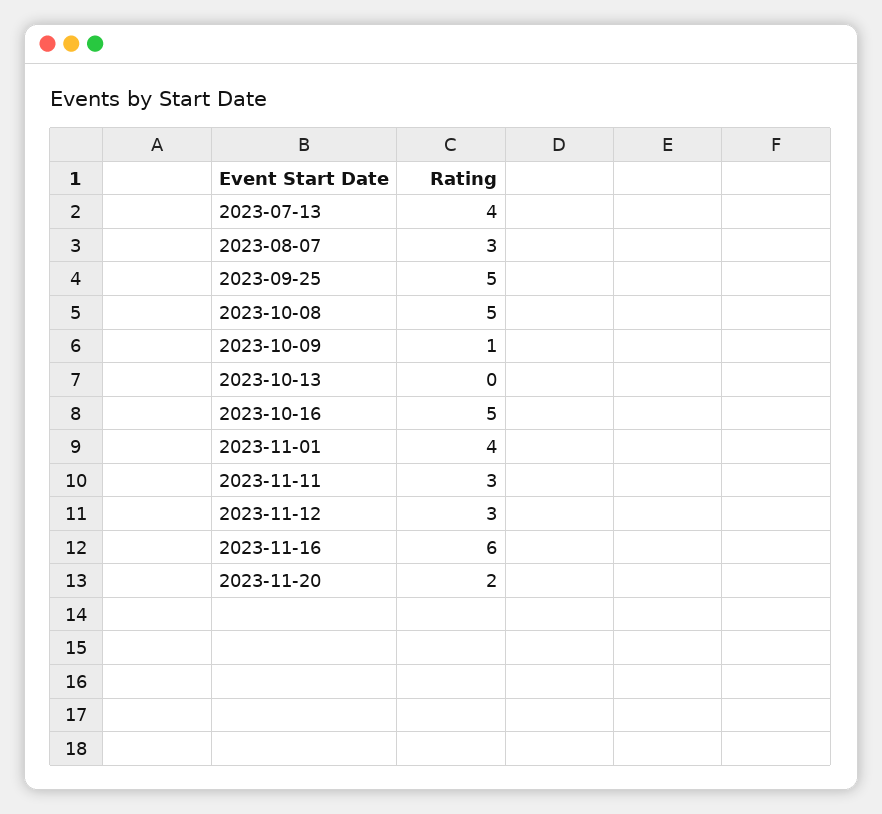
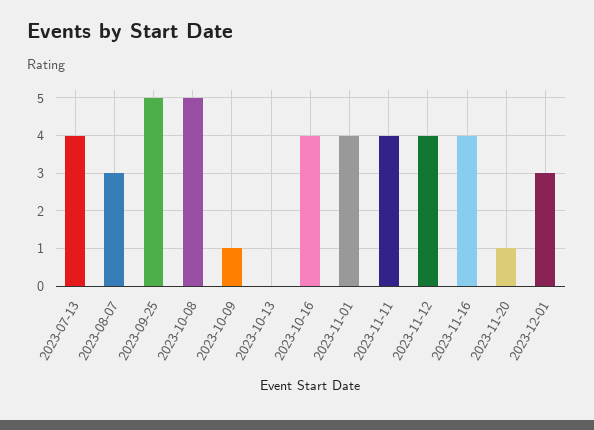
2023-10-16: 5 -> 4
2023-11-11: 3 -> 4
2023-11-12: 3 -> 4
2023-11-16: 6 -> 4
2023-11-20: 2 -> 1
2023-12-01: none -> 3

